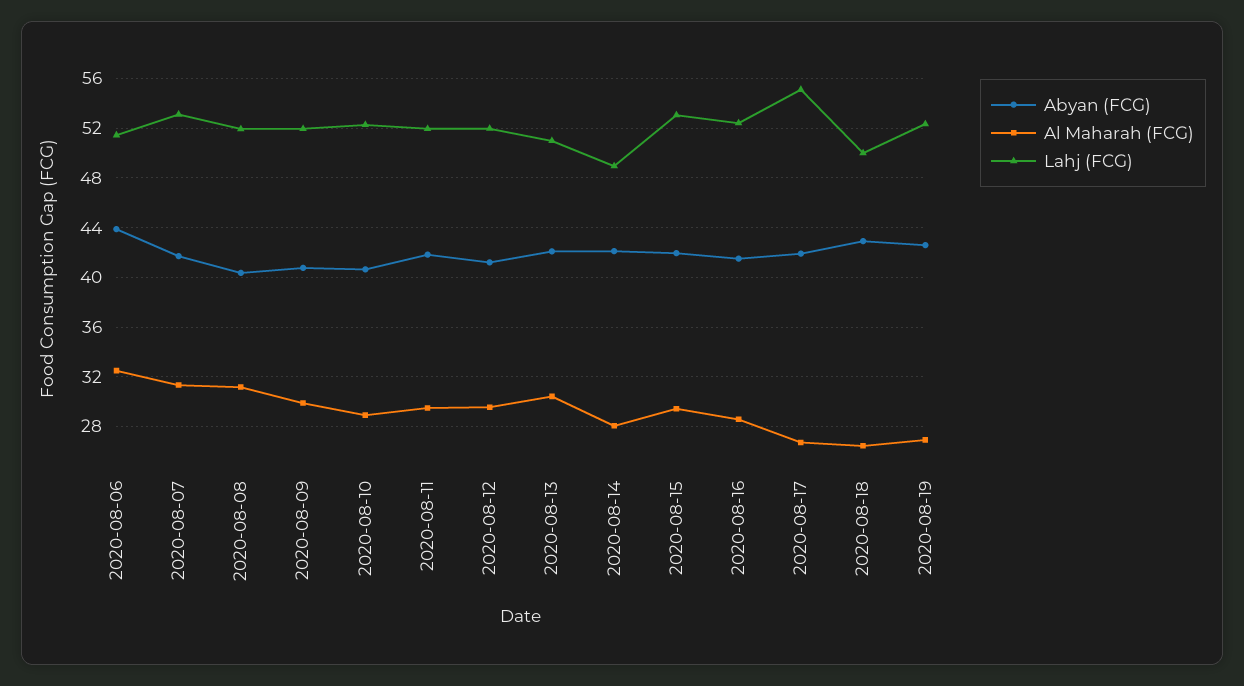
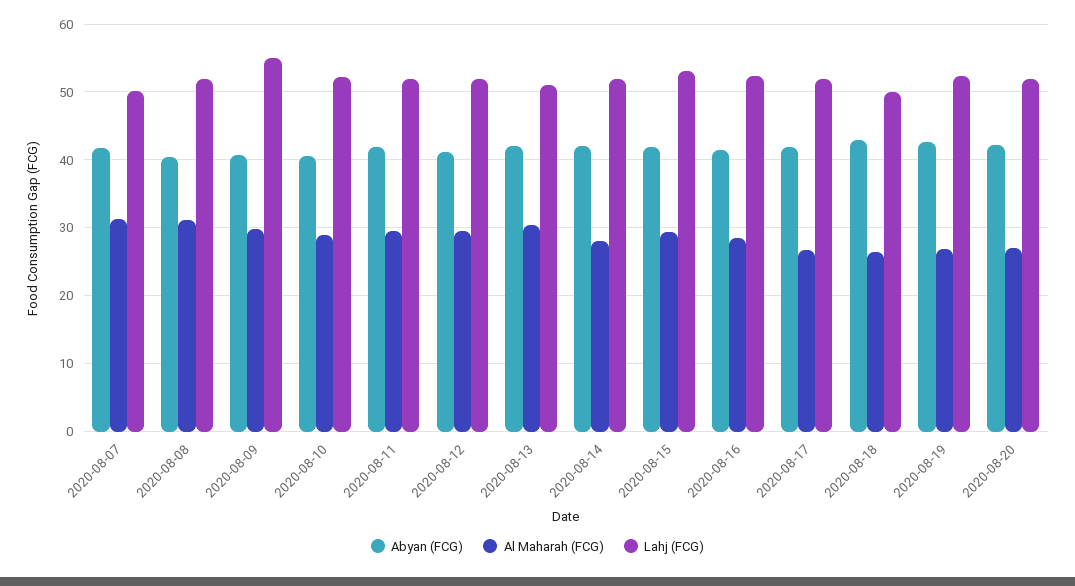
Abyan (FCG), 2020-08-06: 44 -> none
Al Maharah (FCG), 2020-08-06: 32.5 -> none
Lahj (FCG), 2020-08-06: 51.5 -> none
Lahj (FCG), 2020-08-07: 53 -> 50
Lahj (FCG), 2020-08-09: 52 -> 55
Lahj (FCG), 2020-08-14: 49 -> 52
Lahj (FCG), 2020-08-17: 55 -> 52
Abyan (FCG), 2020-08-20: none -> 42
Al Maharah (FCG), 2020-08-20: none -> 27
Lahj (FCG), 2020-08-20: none -> 52

